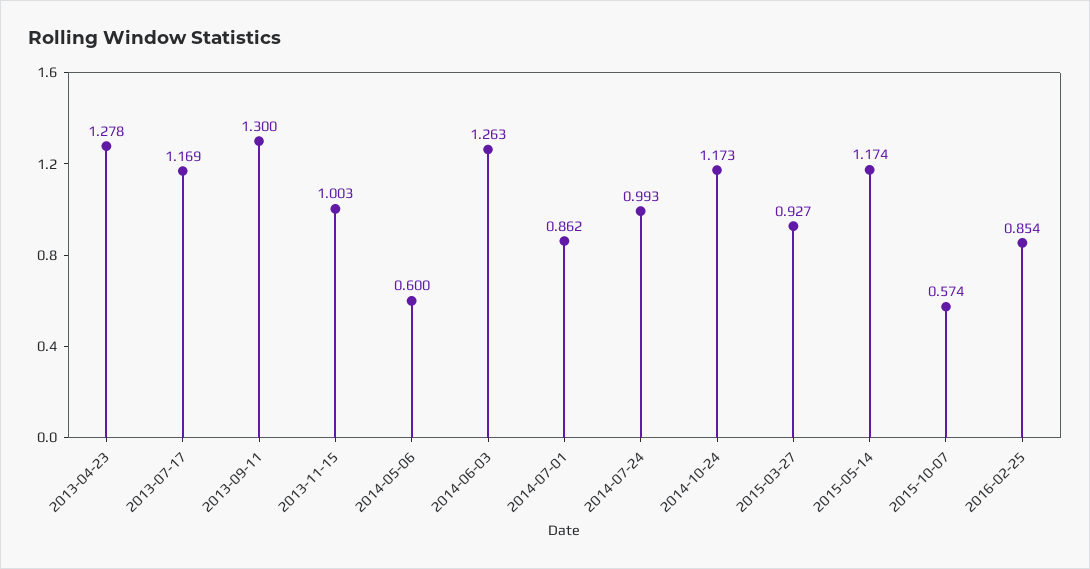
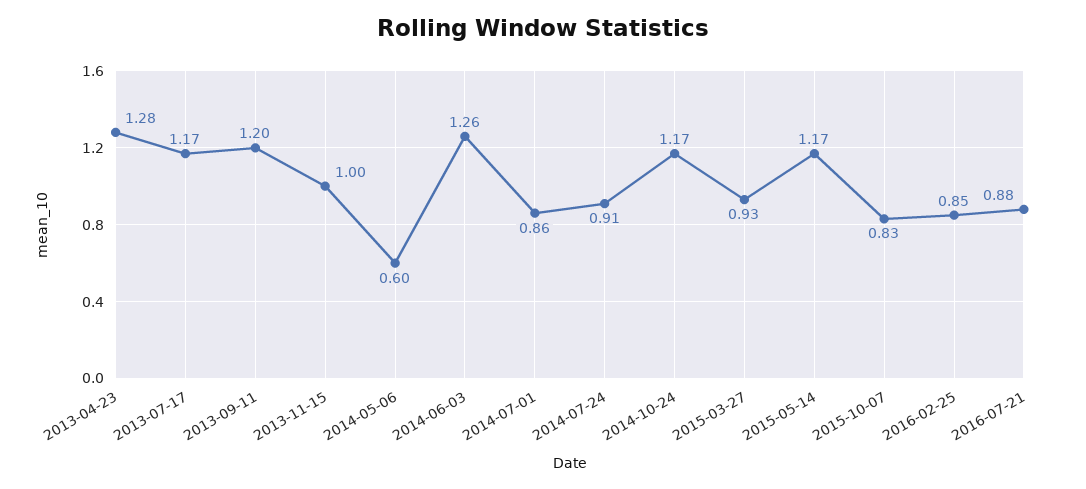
2013-09-11: 1.3 -> 1.2
2014-07-24: 0.993 -> 0.91
2015-10-07: 0.574 -> 0.83
2016-07-21: none -> 0.88

